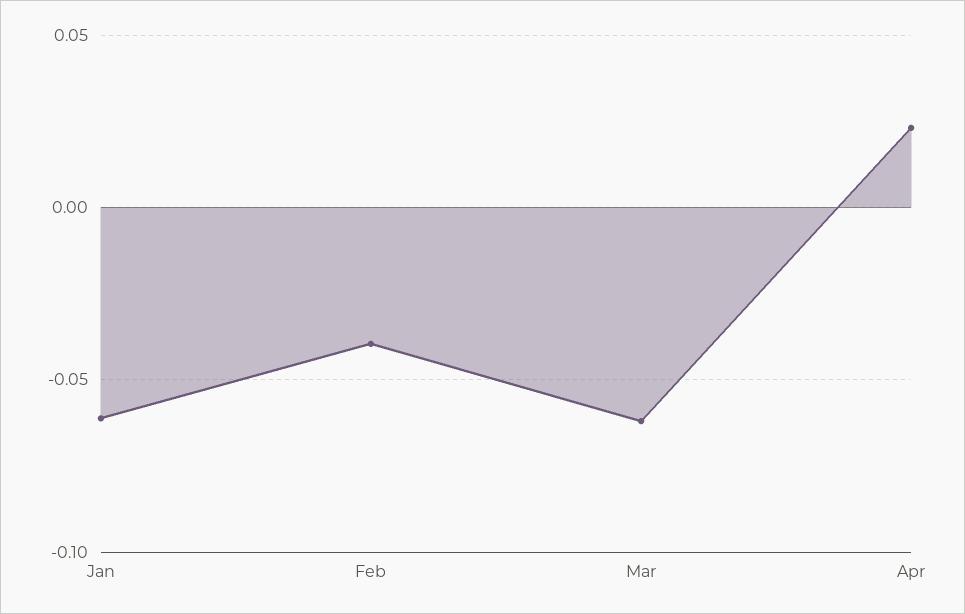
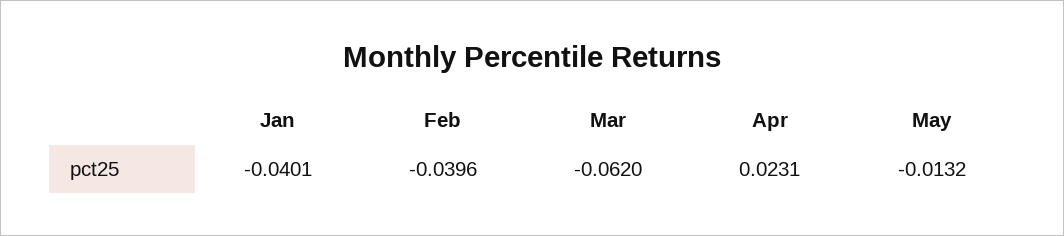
Jan: -0.06 -> -0.0401
May: none -> -0.0132

